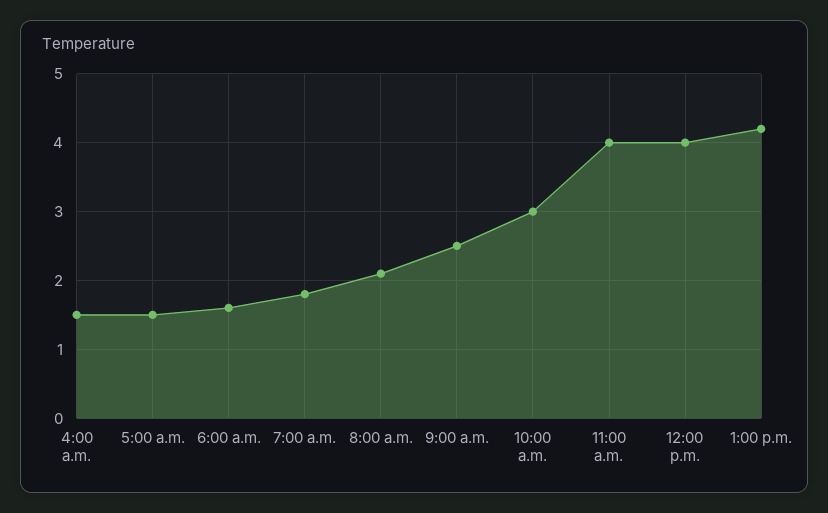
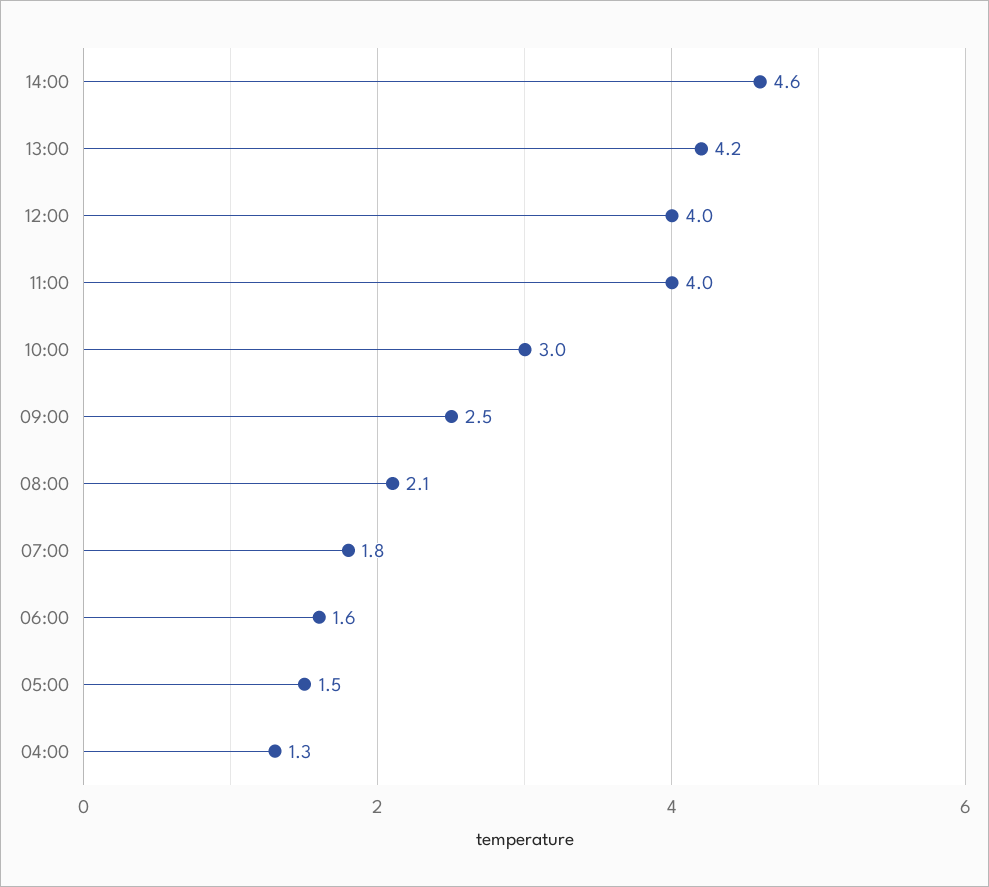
4:00 a.m.: 1.5 -> 1.3
14:00: none -> 4.6

